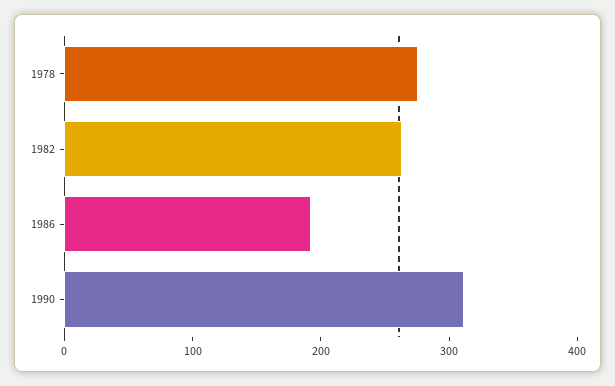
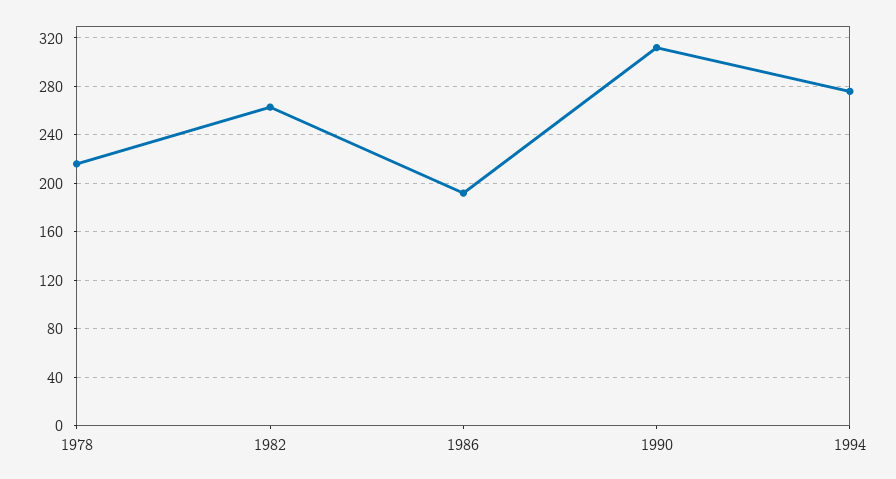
1978: 280 -> 215
1994: none -> 275

